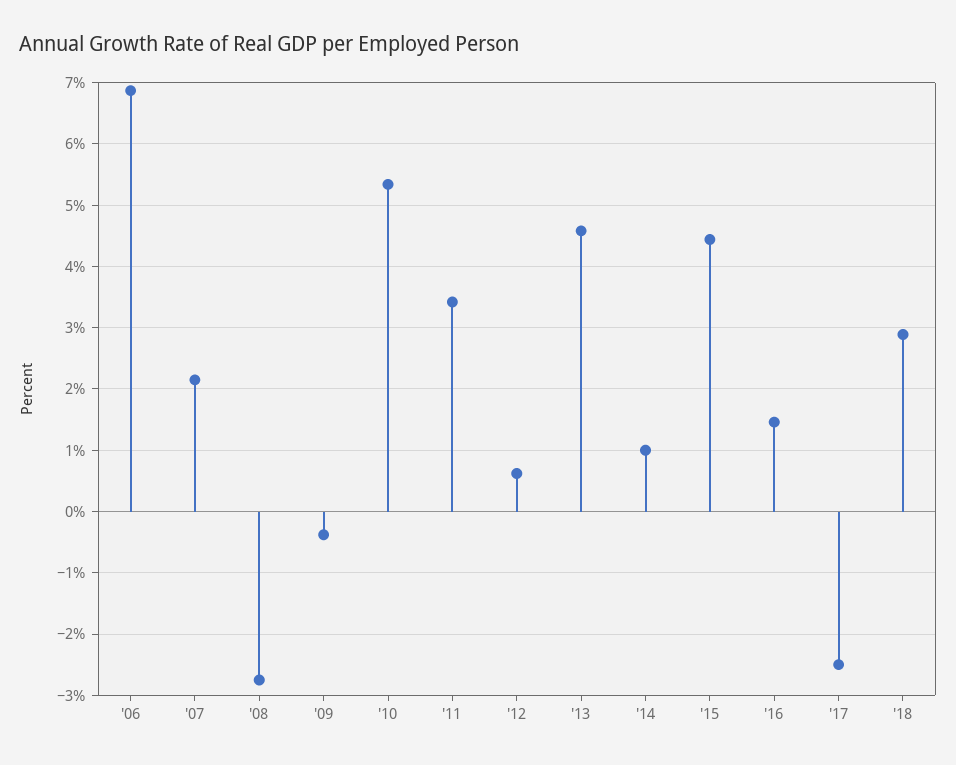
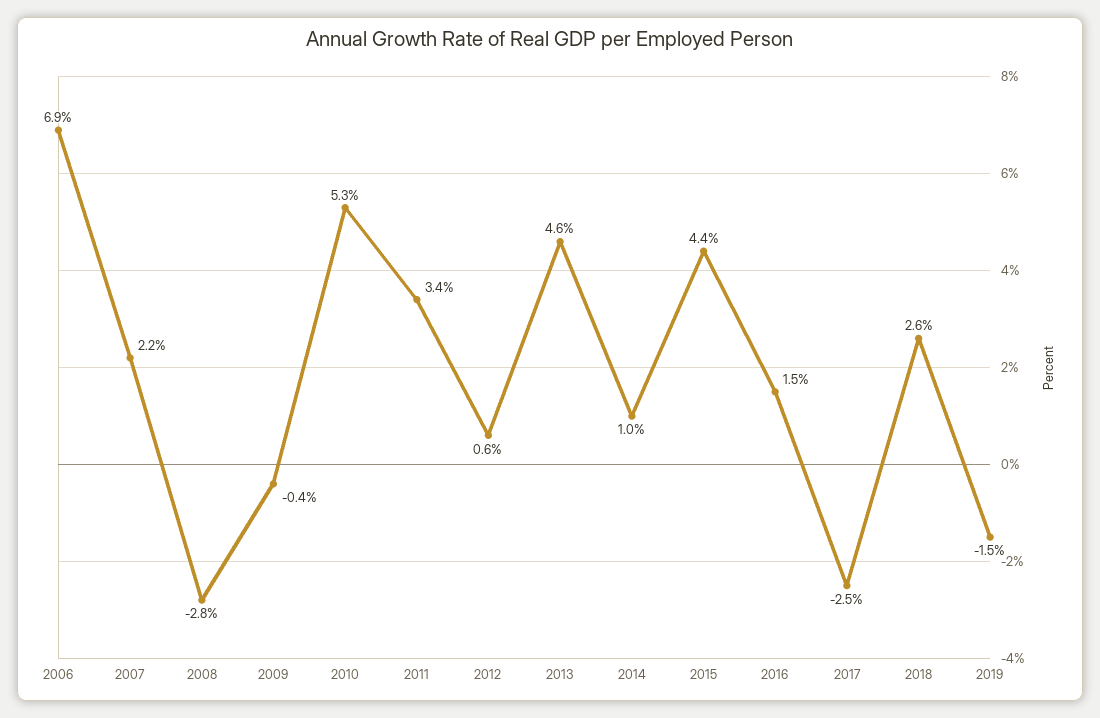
'18: 2.9 -> 2.6
2019: none -> -1.5

